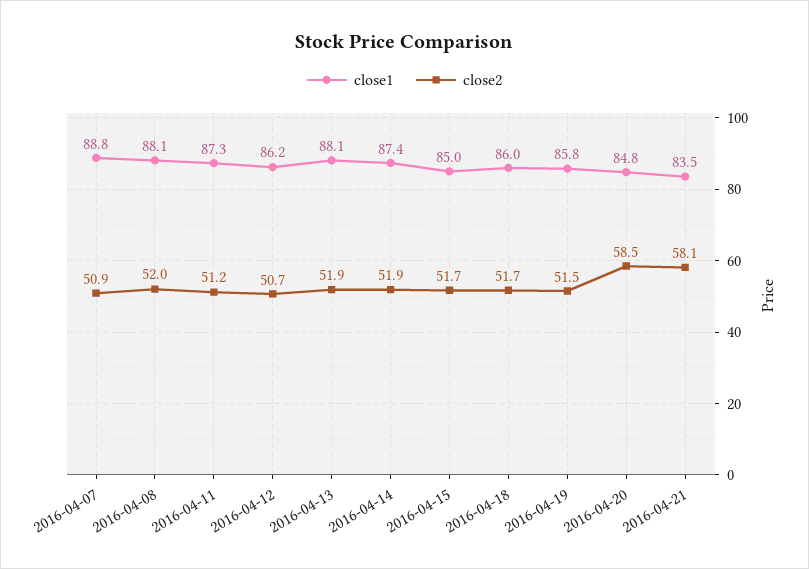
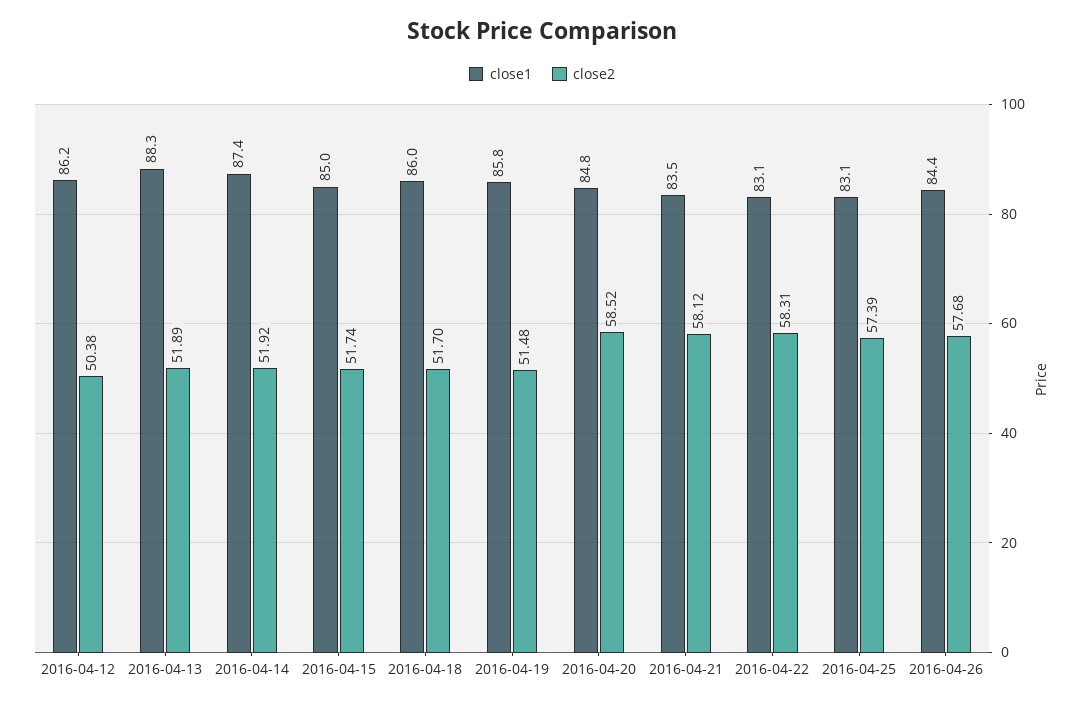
close1, 2016-04-07: 88.8 -> none
close2, 2016-04-07: 50.9 -> none
close1, 2016-04-08: 88.1 -> none
close2, 2016-04-08: 52 -> none
close1, 2016-04-11: 87.3 -> none
close2, 2016-04-11: 51.2 -> none
close2, 2016-04-12: 50.7 -> 50.38
close1, 2016-04-13: 88.1 -> 88.3
close1, 2016-04-22: none -> 83.1
close2, 2016-04-22: none -> 58.31
close1, 2016-04-25: none -> 83.1
close2, 2016-04-25: none -> 57.39
close1, 2016-04-26: none -> 84.4
close2, 2016-04-26: none -> 57.68

